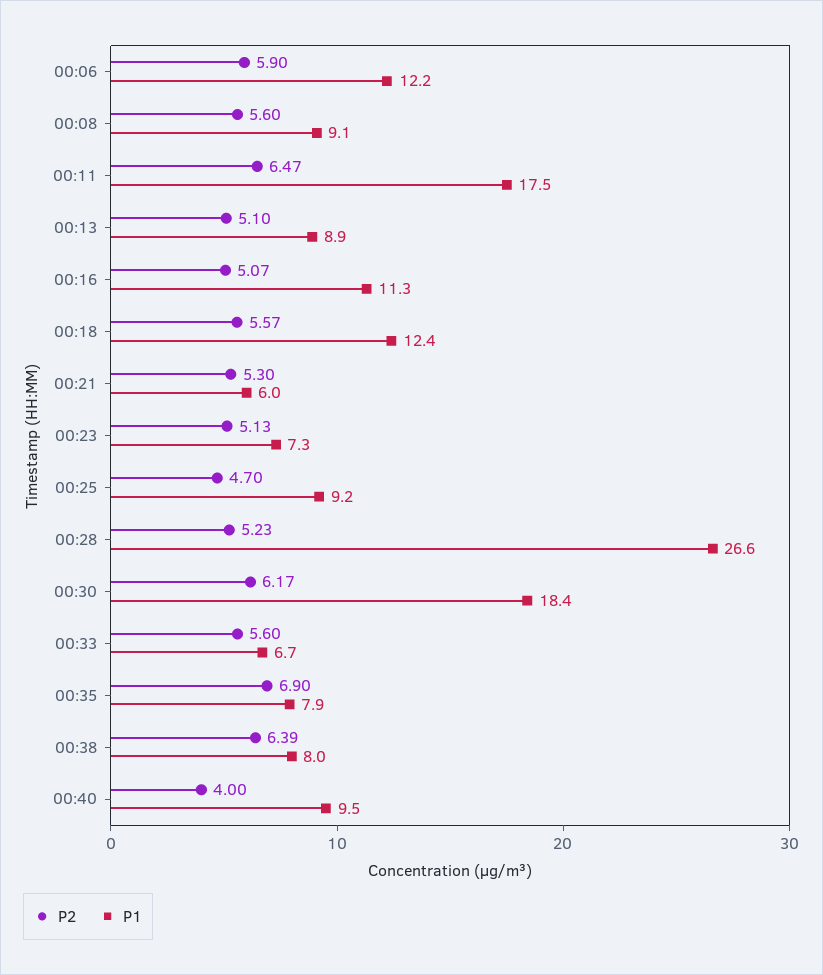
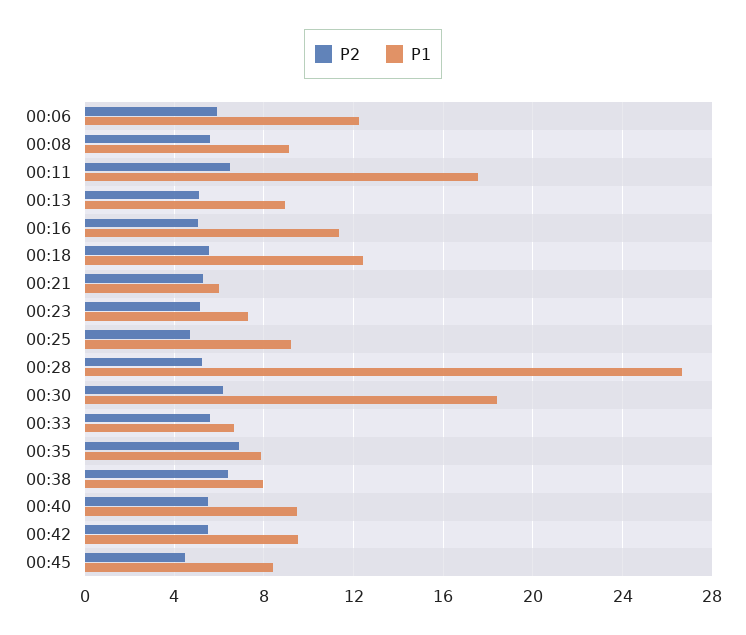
P2, 00:40: 4 -> 5.5
P2, 00:42: none -> 5.5
P1, 00:42: none -> 9.5
P2, 00:45: none -> 4.5
P1, 00:45: none -> 8.5

